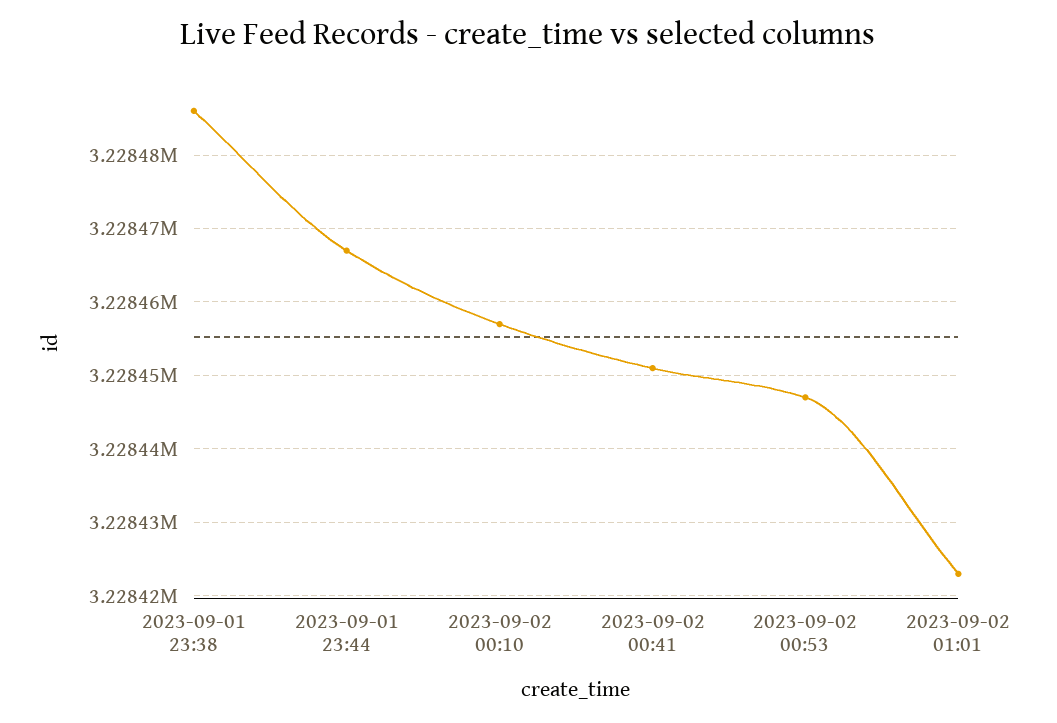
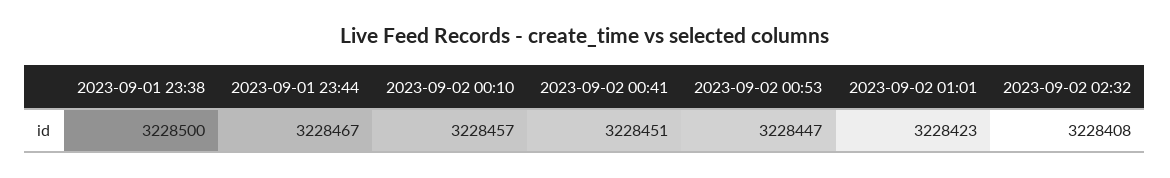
2023-09-01 23:38: 3228486 -> 3228500
2023-09-02 02:32: none -> 3228408

